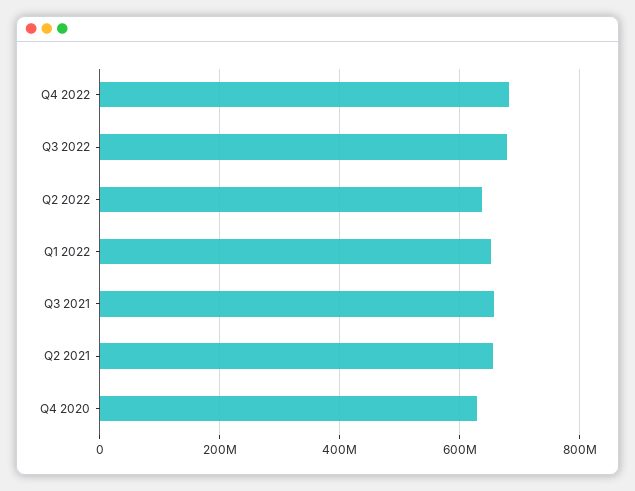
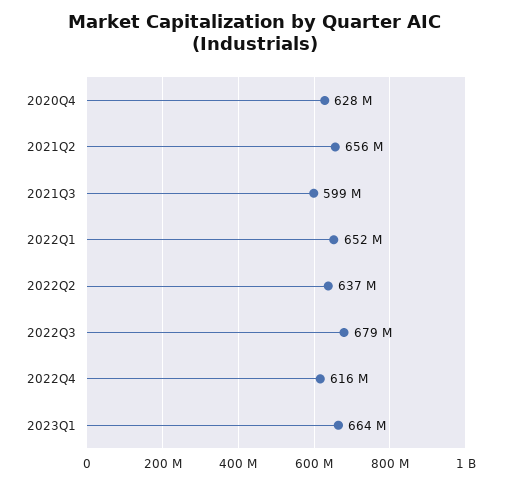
Q4 2022: 680000000 -> 616000000
Q3 2021: 660000000 -> 599000000
2023Q1: none -> 664000000

